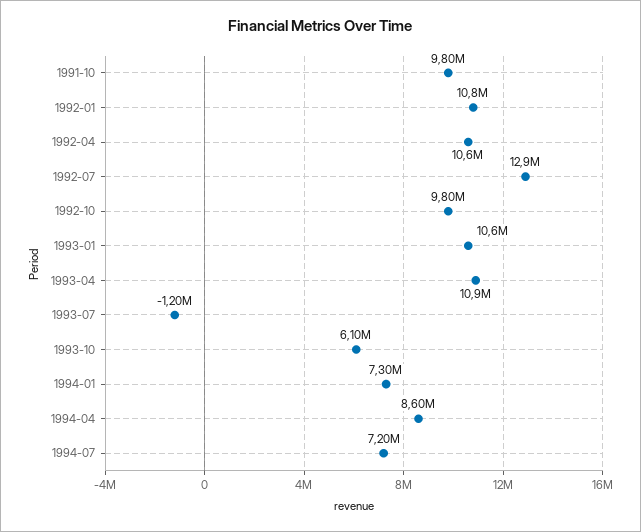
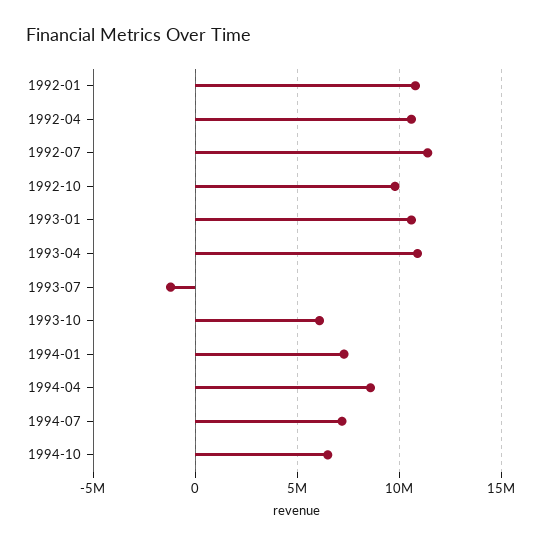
1991-10: 9800000 -> none
1992-07: 12900000 -> 11500000
1994-10: none -> 6500000

